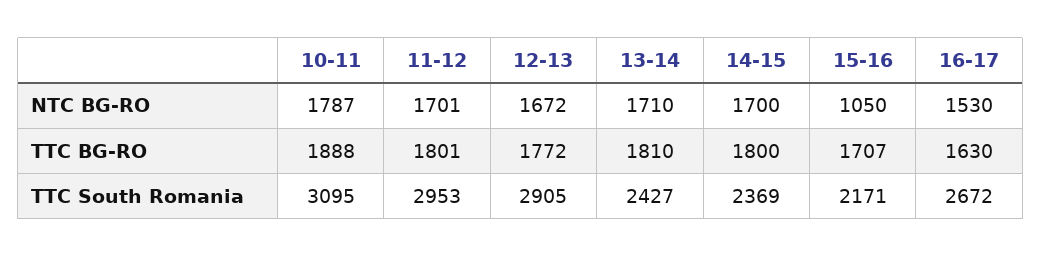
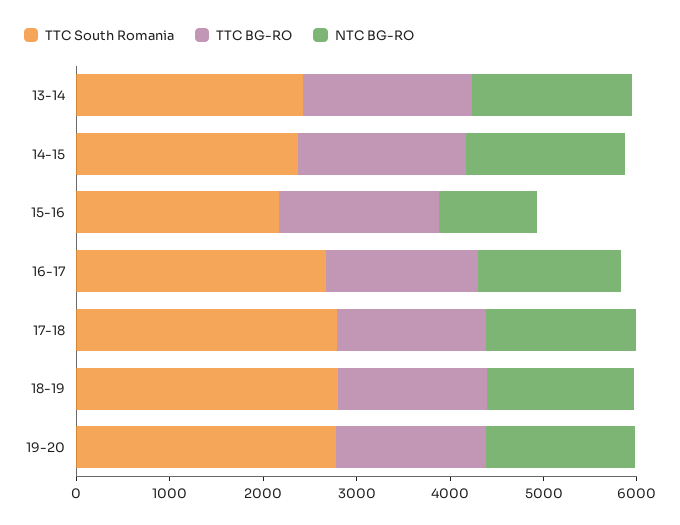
NTC BG-RO, 10-11: 1787 -> none
NTC BG-RO, 11-12: 1701 -> none
NTC BG-RO, 12-13: 1672 -> none
TTC BG-RO, 10-11: 1888 -> none
TTC BG-RO, 11-12: 1801 -> none
TTC BG-RO, 12-13: 1772 -> none
TTC South Romania, 10-11: 3095 -> none
TTC South Romania, 11-12: 2953 -> none
TTC South Romania, 12-13: 2905 -> none
TTC South Romania, 17-18: none -> 2800
TTC BG-RO, 17-18: none -> 1600
NTC BG-RO, 17-18: none -> 1600
TTC South Romania, 18-19: none -> 2800
TTC BG-RO, 18-19: none -> 1600
NTC BG-RO, 18-19: none -> 1600
TTC South Romania, 19-20: none -> 2800
TTC BG-RO, 19-20: none -> 1600
NTC BG-RO, 19-20: none -> 1600

